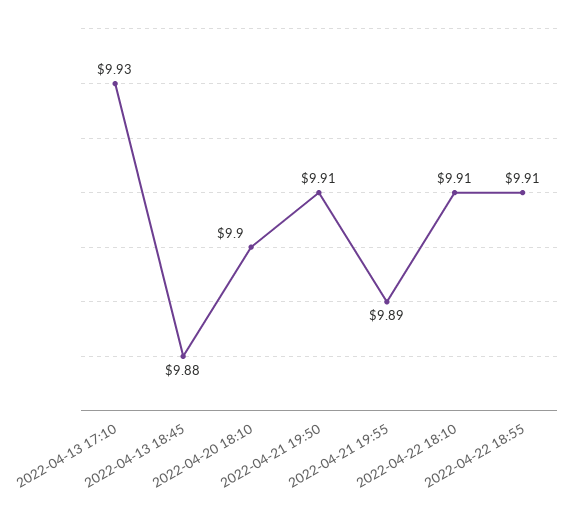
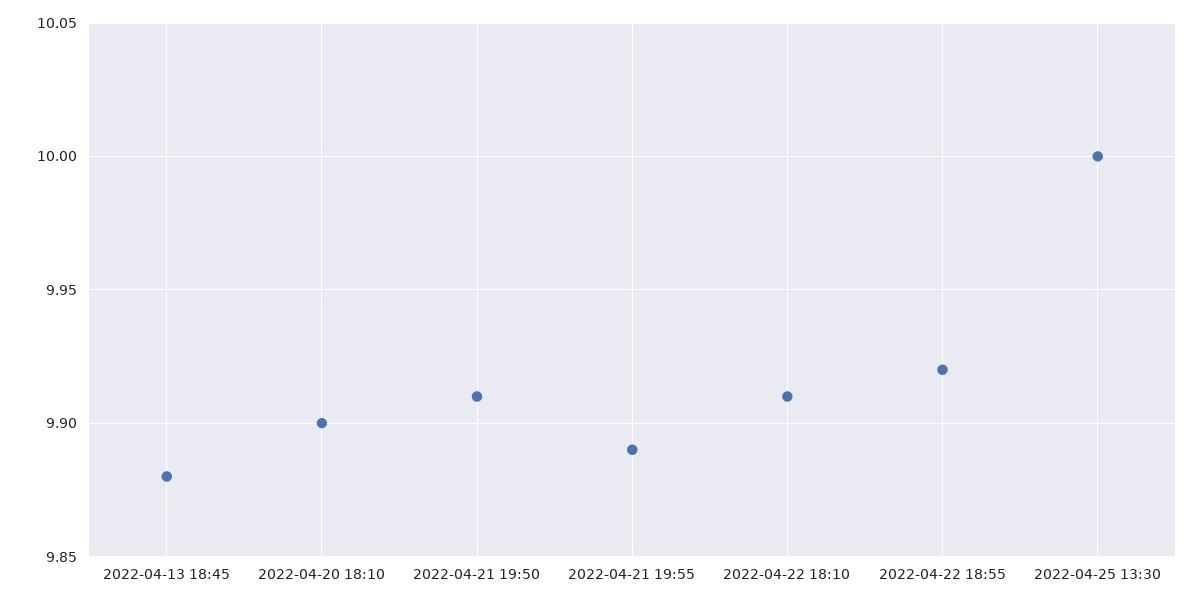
2022-04-13 17:10: 9.93 -> none
2022-04-22 18:55: 9.91 -> 9.92
2022-04-25 13:30: none -> 10

